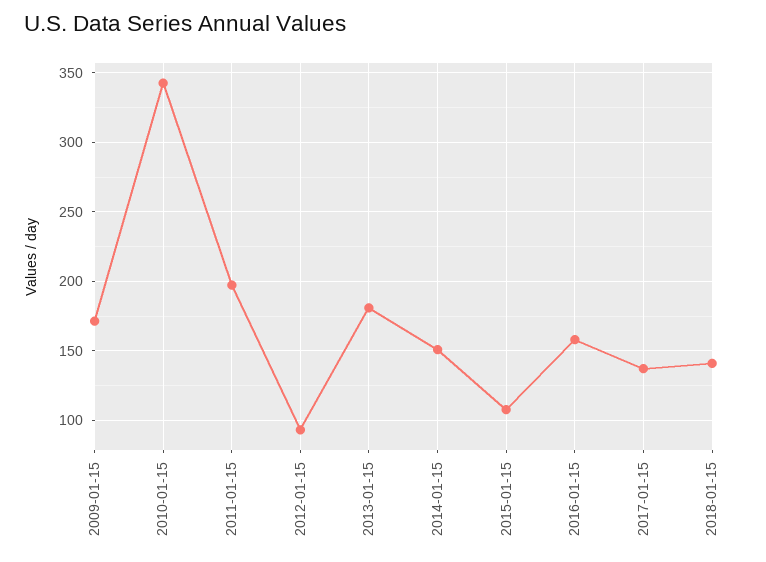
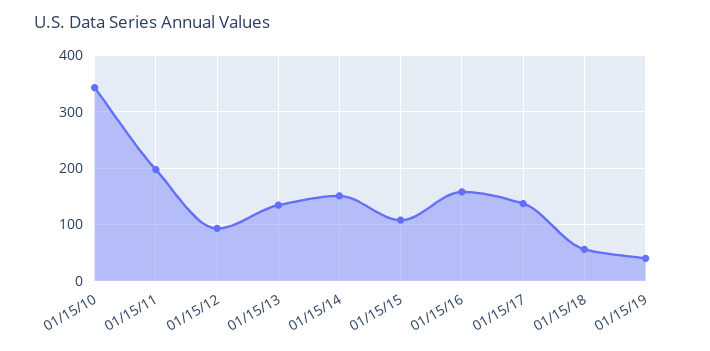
2009-01-15: 170 -> none
2013-01-15: 180 -> 140
2018-01-15: 140 -> 60
01/15/19: none -> 40

